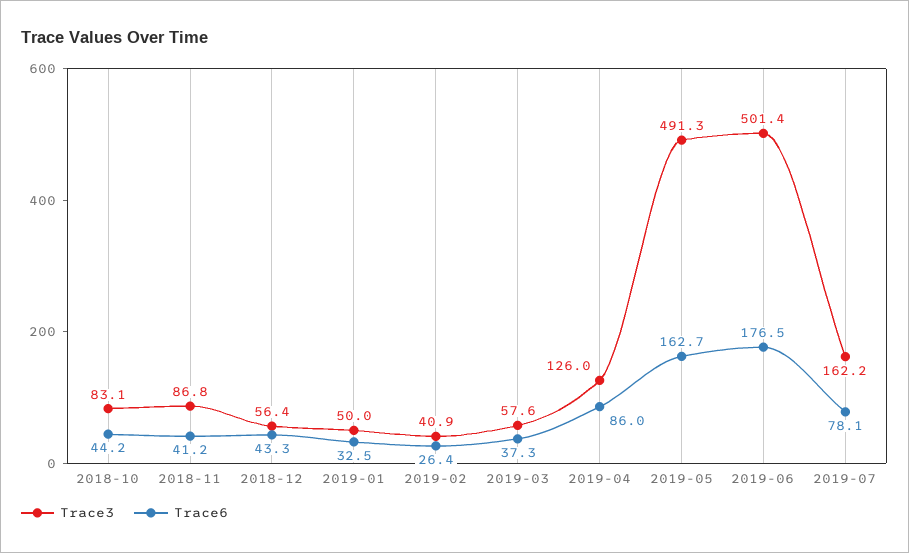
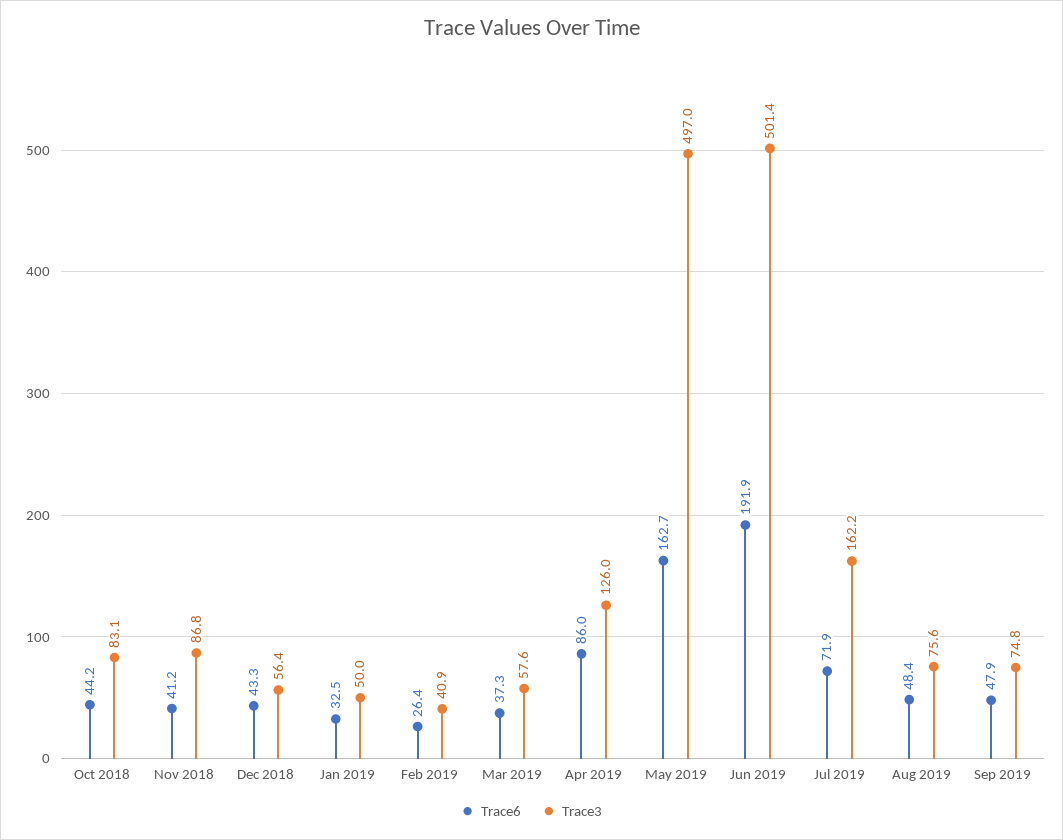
Trace3, 2019-05: 491.3 -> 497
Trace6, 2019-06: 176.5 -> 191.9
Trace6, 2019-07: 78.1 -> 71.9
Trace6, Aug 2019: none -> 48.4
Trace3, Aug 2019: none -> 75.6
Trace6, Sep 2019: none -> 47.9
Trace3, Sep 2019: none -> 74.8

